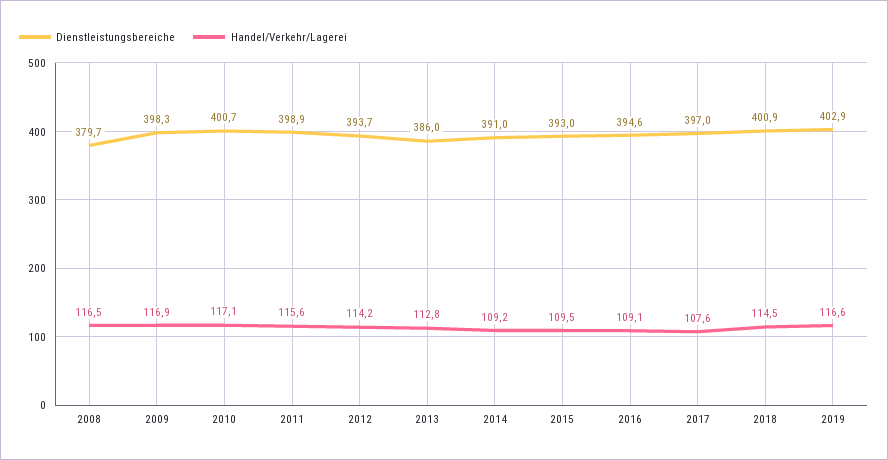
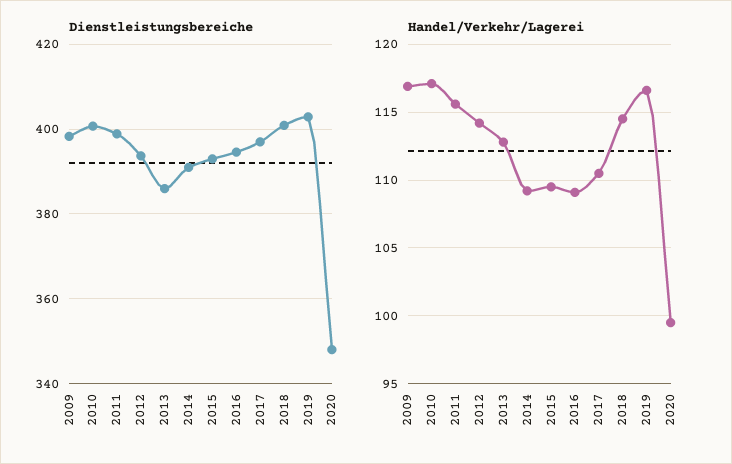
Dienstleistungsbereiche, 2008: 379.7 -> none
Handel/Verkehr/Lagerei, 2008: 116.5 -> none
Handel/Verkehr/Lagerei, 2017: 107.6 -> 110.5
Dienstleistungsbereiche, 2020: none -> 348
Handel/Verkehr/Lagerei, 2020: none -> 99.5

